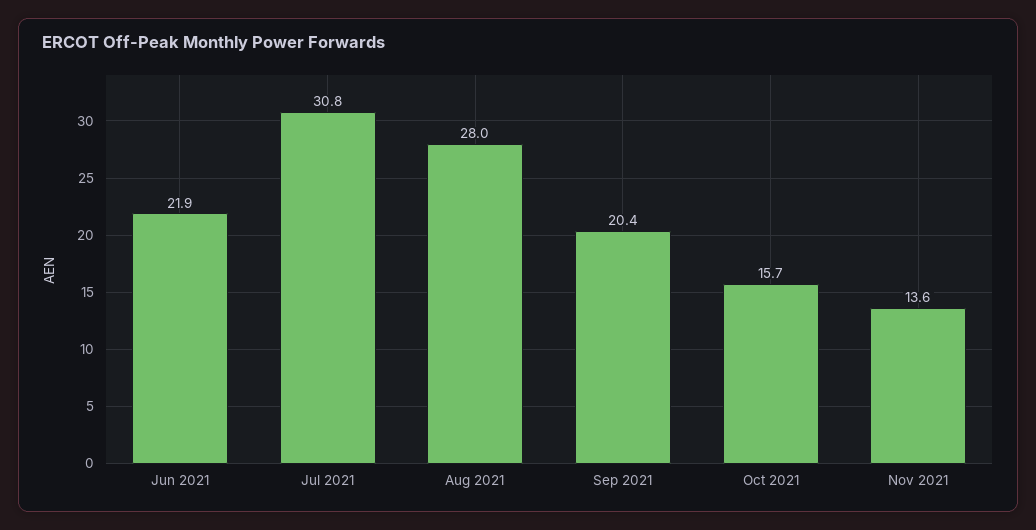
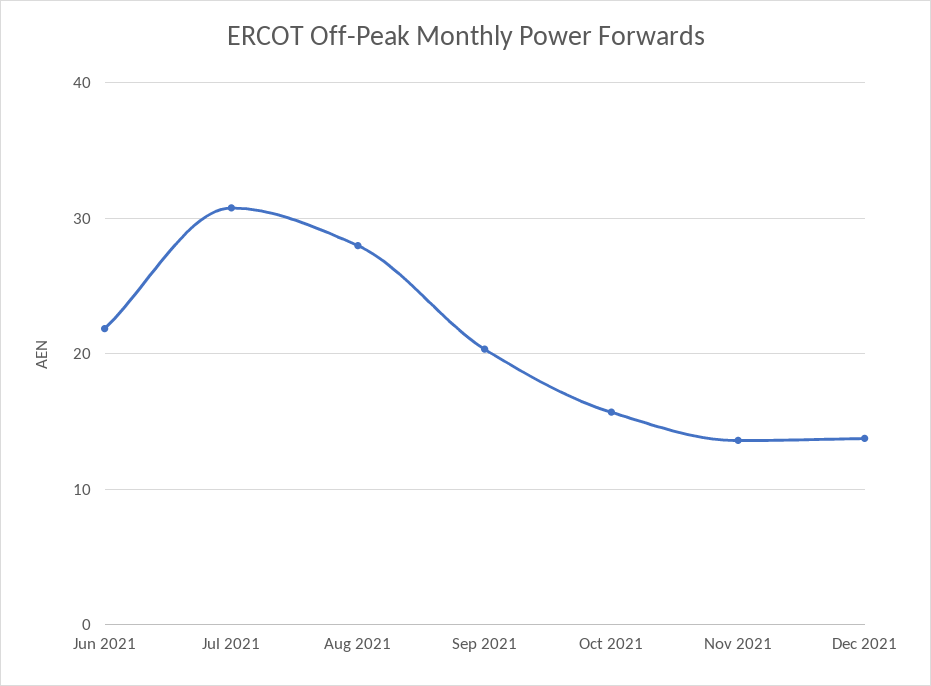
Dec 2021: none -> 14

